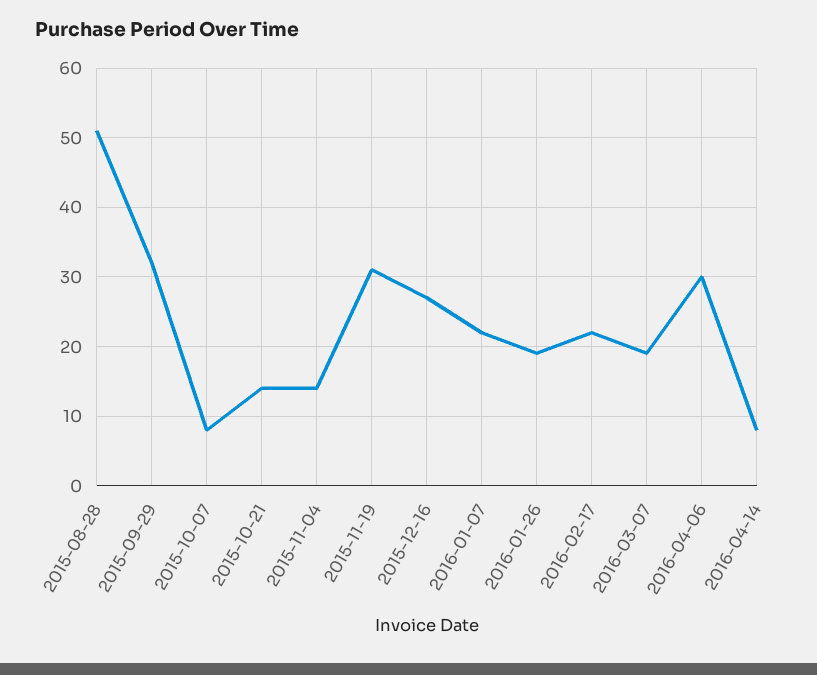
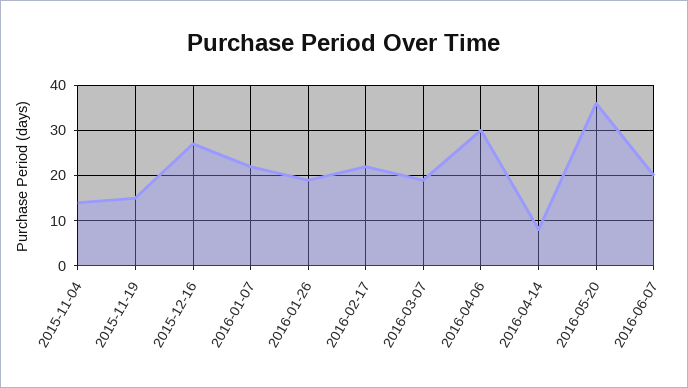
2015-08-28: 51 -> none
2015-09-29: 32 -> none
2015-10-07: 8 -> none
2015-10-21: 14 -> none
2015-11-19: 31 -> 15
2016-05-20: none -> 35
2016-06-07: none -> 20

